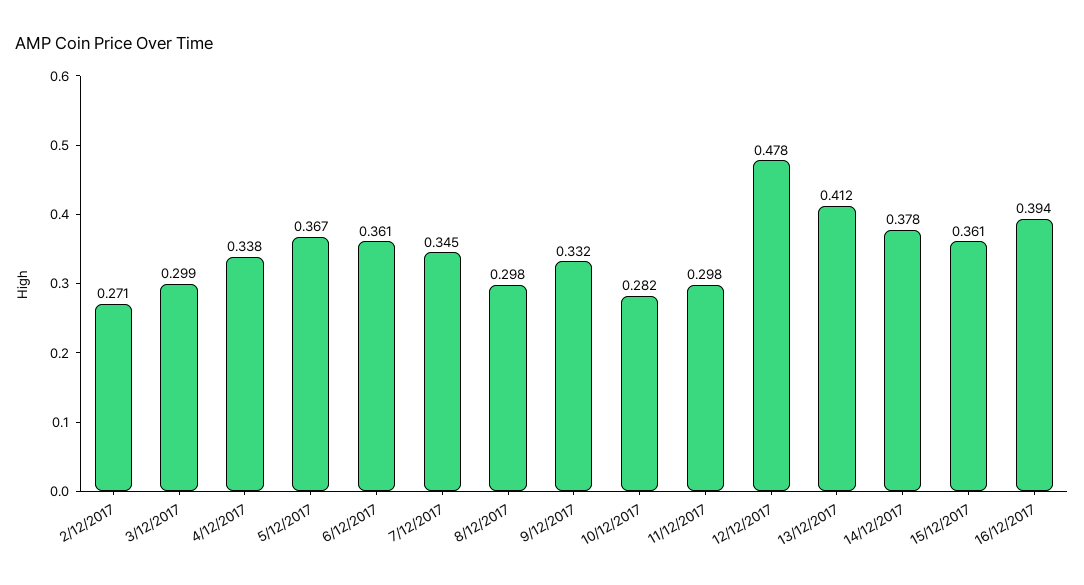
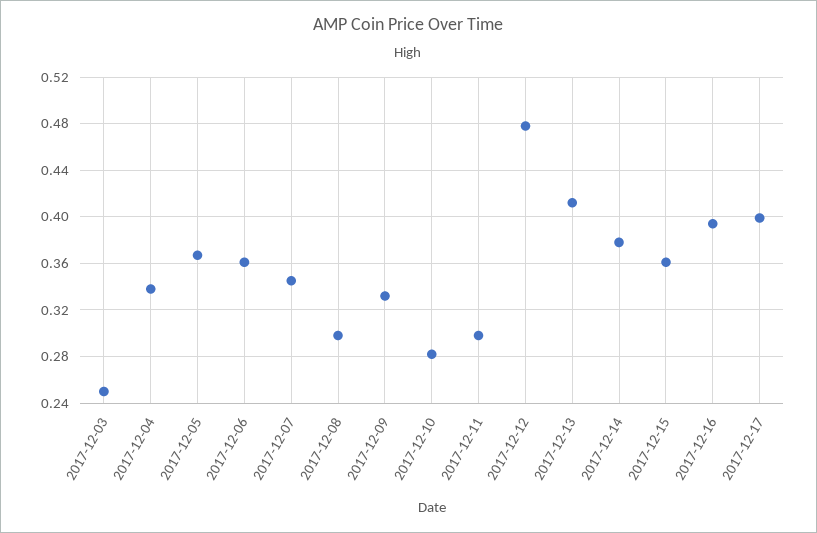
2/12/2017: 0.271 -> none
3/12/2017: 0.299 -> 0.25
2017-12-17: none -> 0.4

